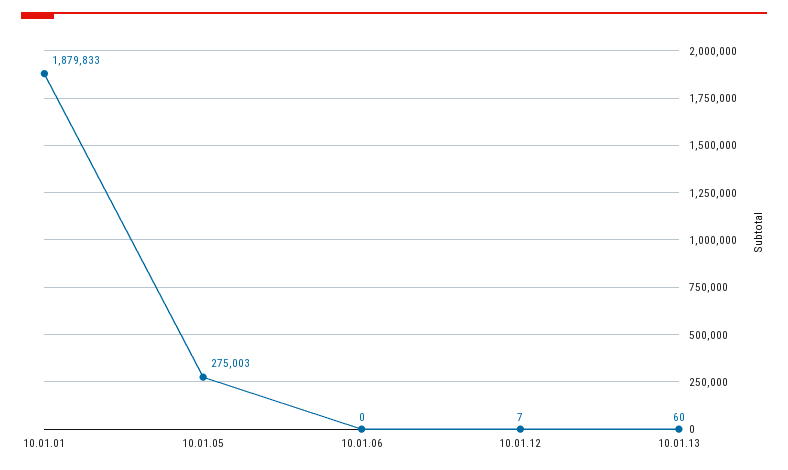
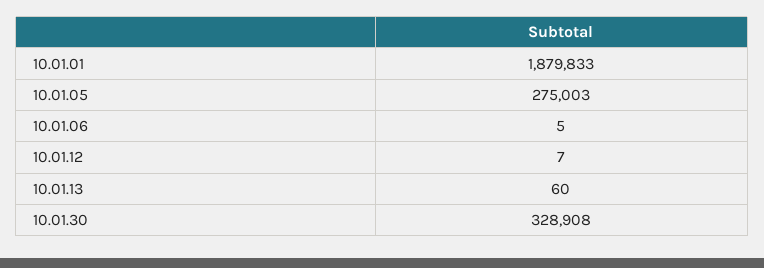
10.01.06: 0 -> 5
10.01.30: none -> 328908

